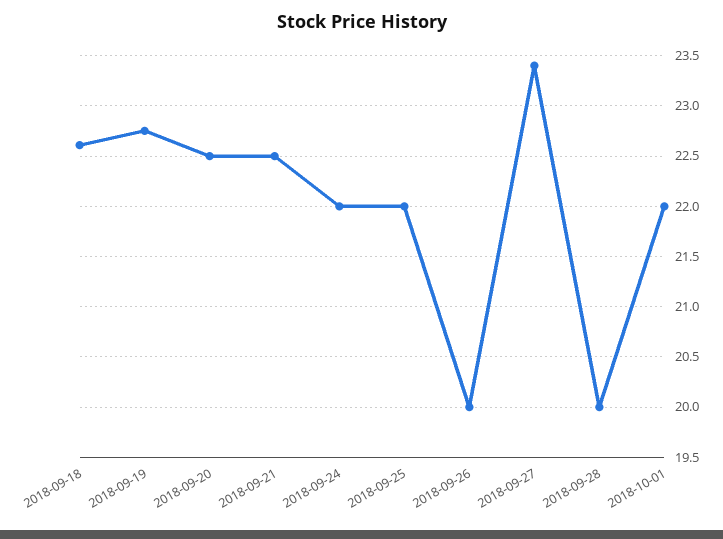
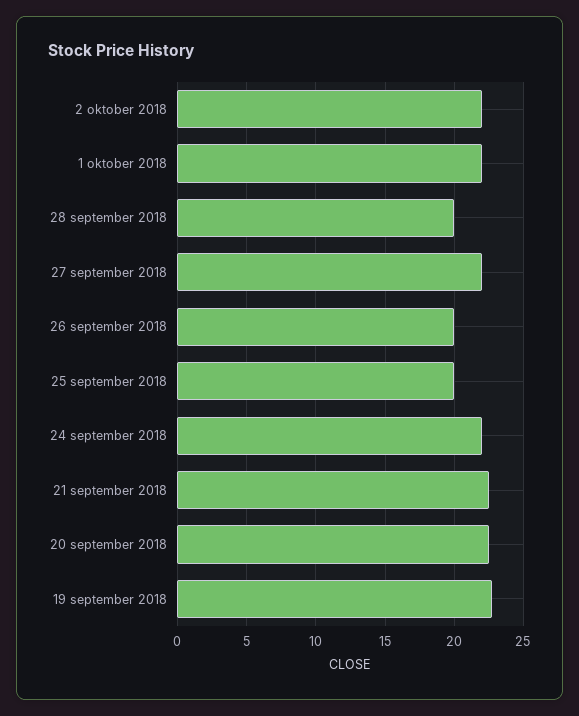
2018-09-18: 22.6 -> none
2018-09-25: 22 -> 20
2018-09-27: 23.4 -> 22
2 oktober 2018: none -> 22

